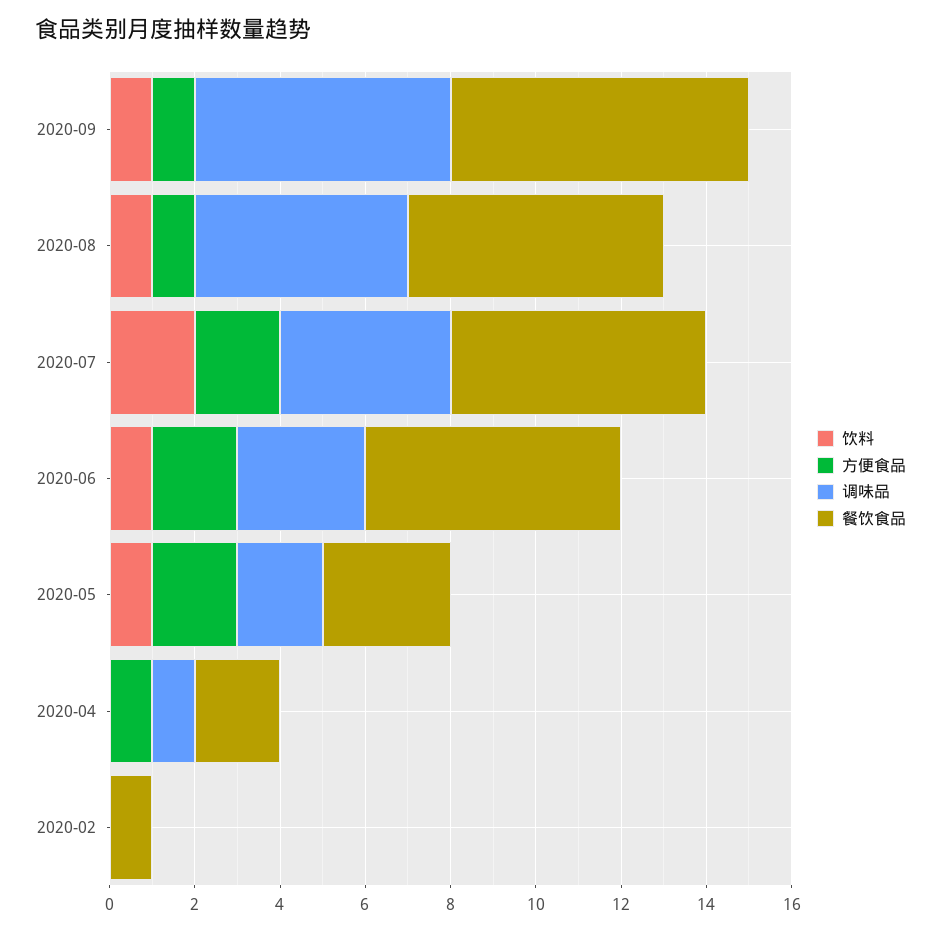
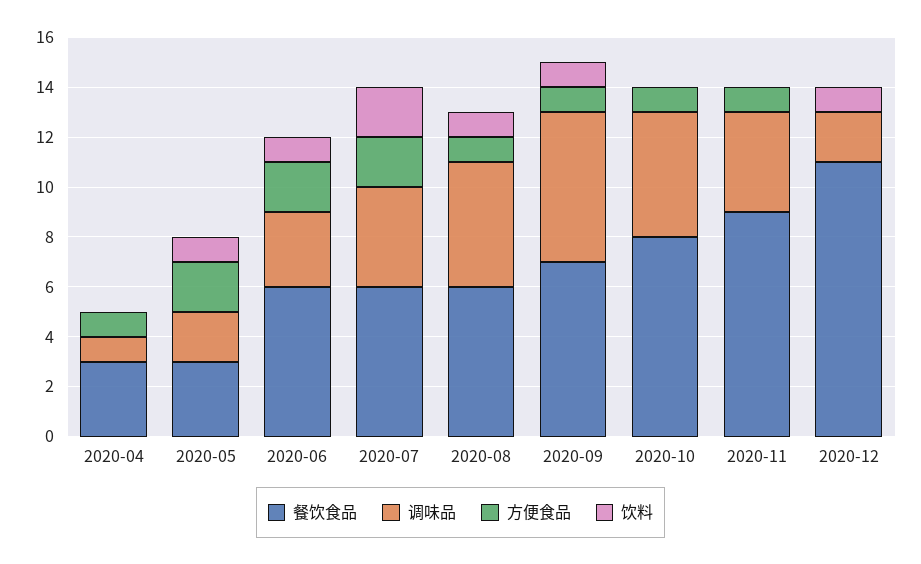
餐饮食品, 2020-04: 2 -> 3
饮料, 2020-02: 0 -> none
方便食品, 2020-02: 0 -> none
调味品, 2020-02: 0 -> none
餐饮食品, 2020-02: 1 -> none
餐饮食品, 2020-10: none -> 8
调味品, 2020-10: none -> 5
方便食品, 2020-10: none -> 1
饮料, 2020-10: none -> 0
餐饮食品, 2020-11: none -> 9
调味品, 2020-11: none -> 4
方便食品, 2020-11: none -> 1
饮料, 2020-11: none -> 0
餐饮食品, 2020-12: none -> 11
调味品, 2020-12: none -> 2
方便食品, 2020-12: none -> 0
饮料, 2020-12: none -> 1

